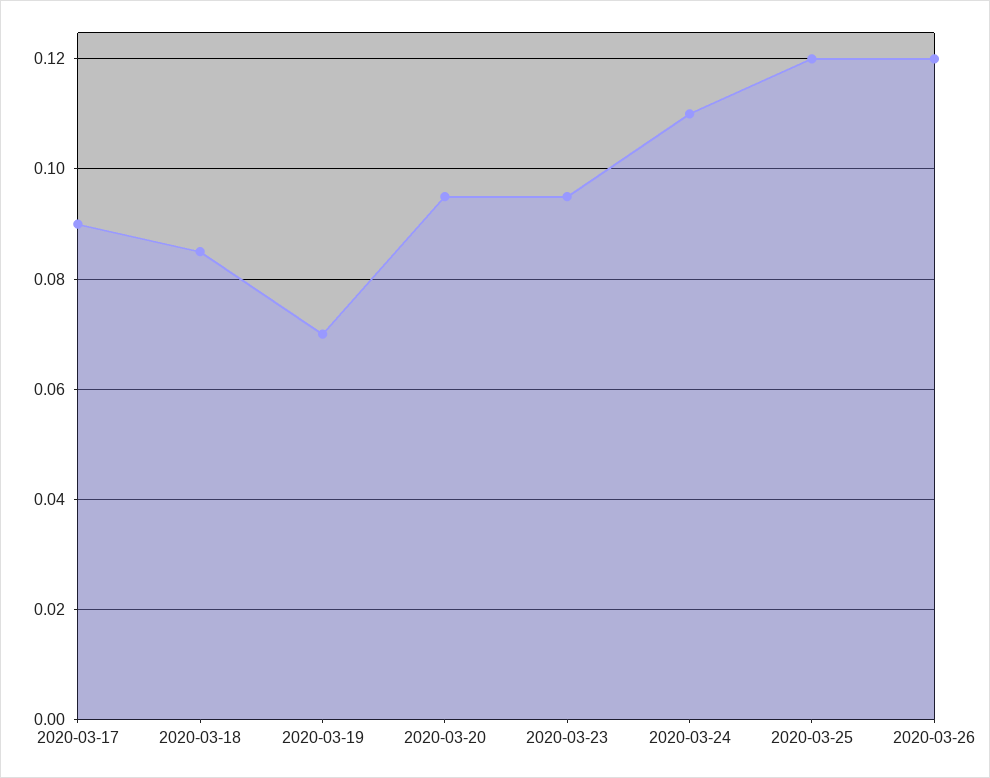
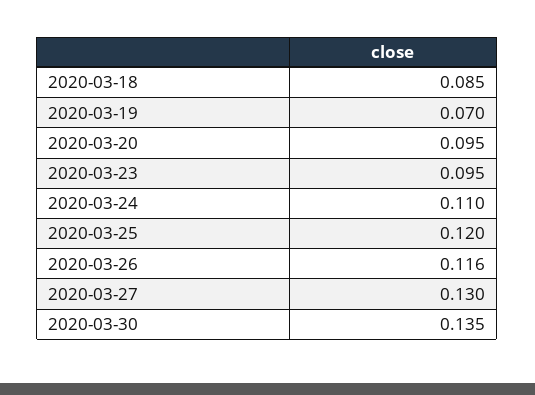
2020-03-17: 0.09 -> none
2020-03-26: 0.12 -> 0.116
2020-03-27: none -> 0.13
2020-03-30: none -> 0.135

